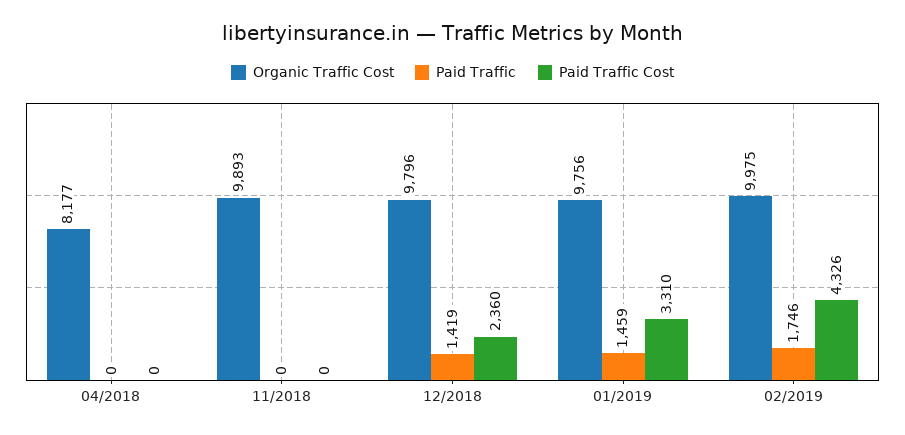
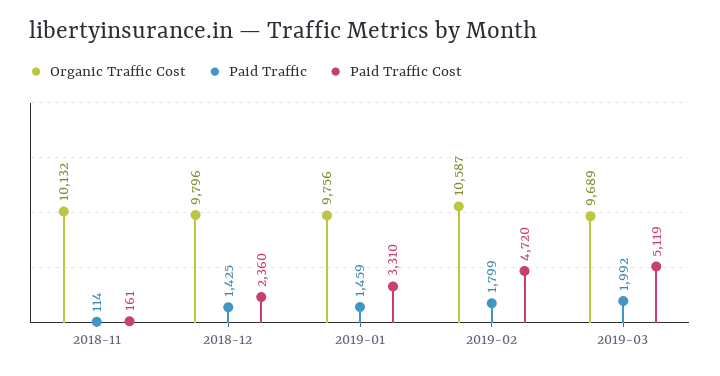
Organic Traffic Cost, 04/2018: 8177 -> none
Paid Traffic, 04/2018: 0 -> none
Paid Traffic Cost, 04/2018: 0 -> none
Organic Traffic Cost, 11/2018: 9893 -> 10132
Paid Traffic, 11/2018: 0 -> 114
Paid Traffic Cost, 11/2018: 0 -> 161
Paid Traffic, 12/2018: 1419 -> 1425
Organic Traffic Cost, 02/2019: 9975 -> 10587
Paid Traffic, 02/2019: 1746 -> 1799
Paid Traffic Cost, 02/2019: 4326 -> 4720
Organic Traffic Cost, 2019-03: none -> 9689
Paid Traffic, 2019-03: none -> 1992
Paid Traffic Cost, 2019-03: none -> 5119

